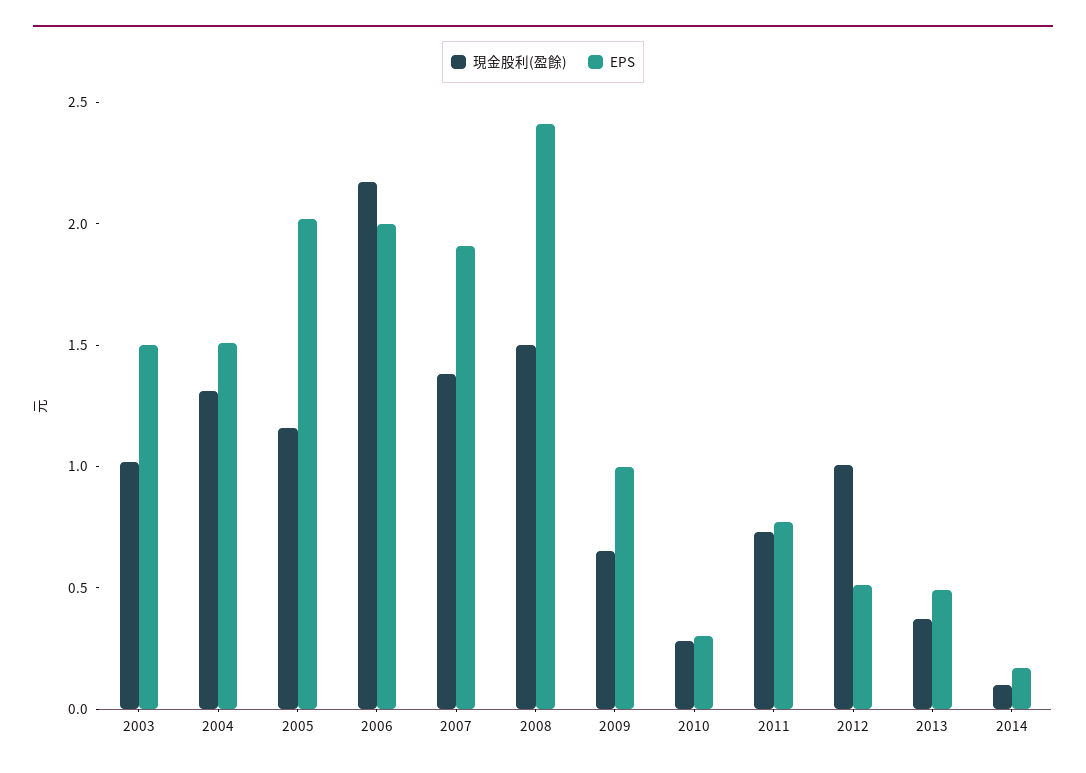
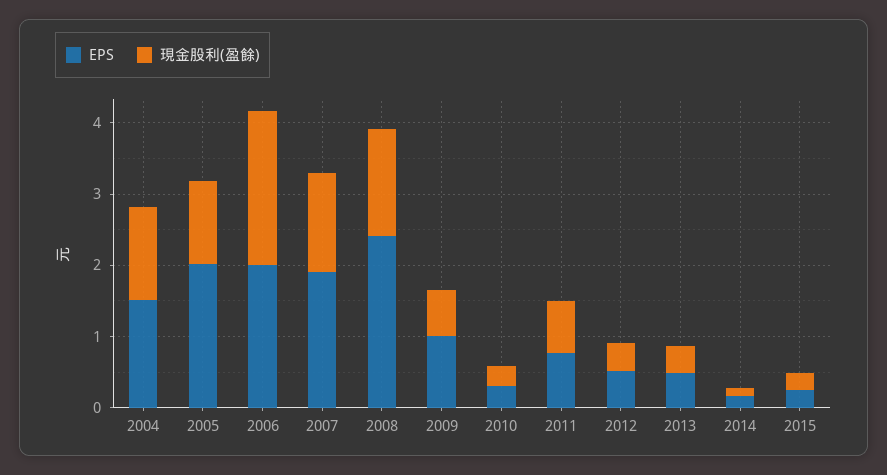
現金股利(盈餘), 2003: 1 -> none
EPS, 2003: 1.5 -> none
現金股利(盈餘), 2012: 1 -> 0.4
EPS, 2015: none -> 0.2
現金股利(盈餘), 2015: none -> 0.2

